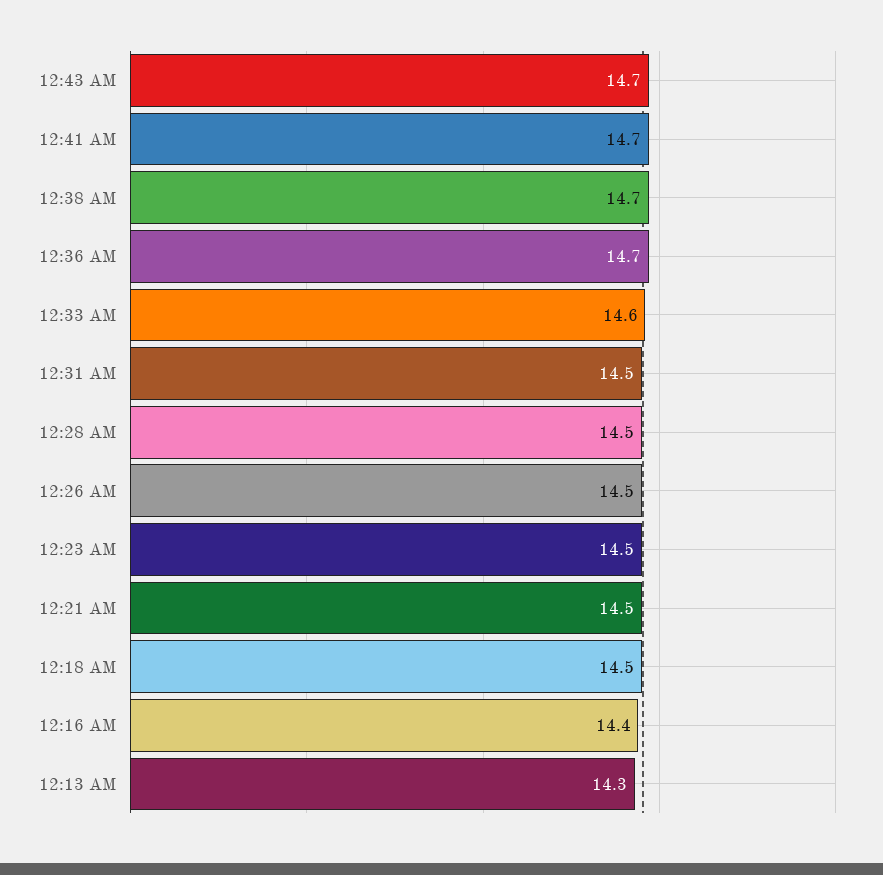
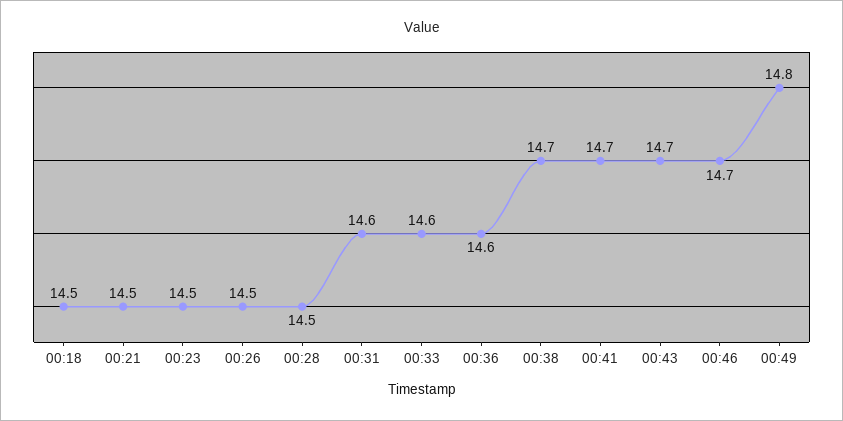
12:36 AM: 14.7 -> 14.6
12:31 AM: 14.5 -> 14.6
12:16 AM: 14.4 -> none
12:13 AM: 14.3 -> none
00:46: none -> 14.7
00:49: none -> 14.8

